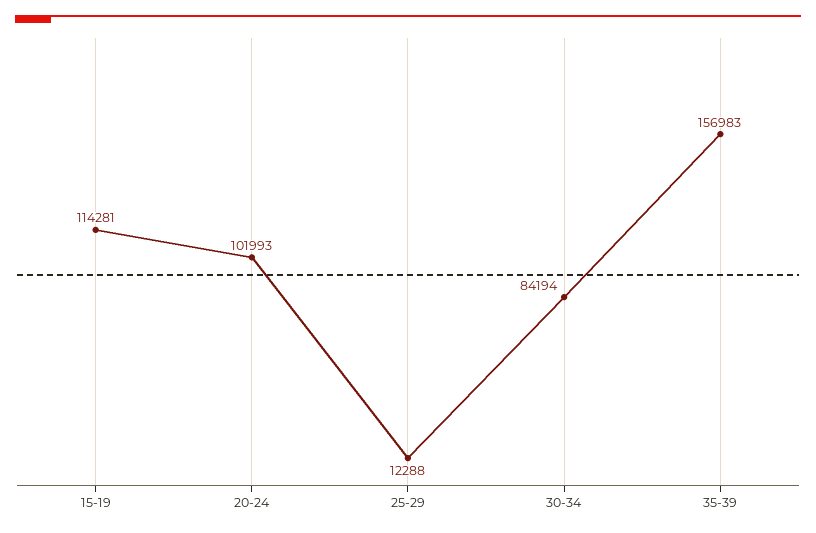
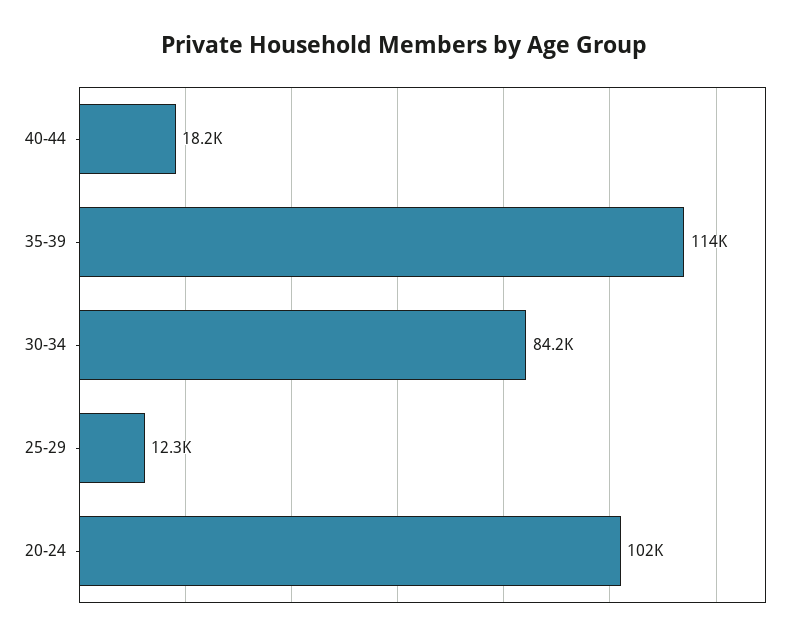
15-19: 114281 -> none
35-39: 156983 -> 114000
40-44: none -> 18200

